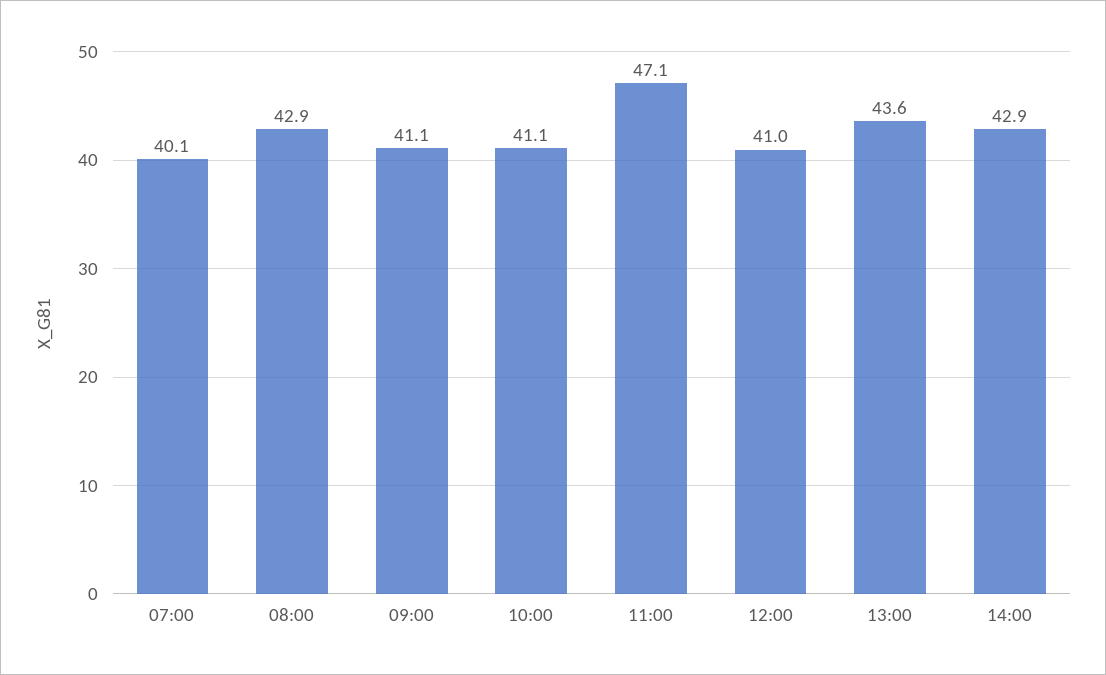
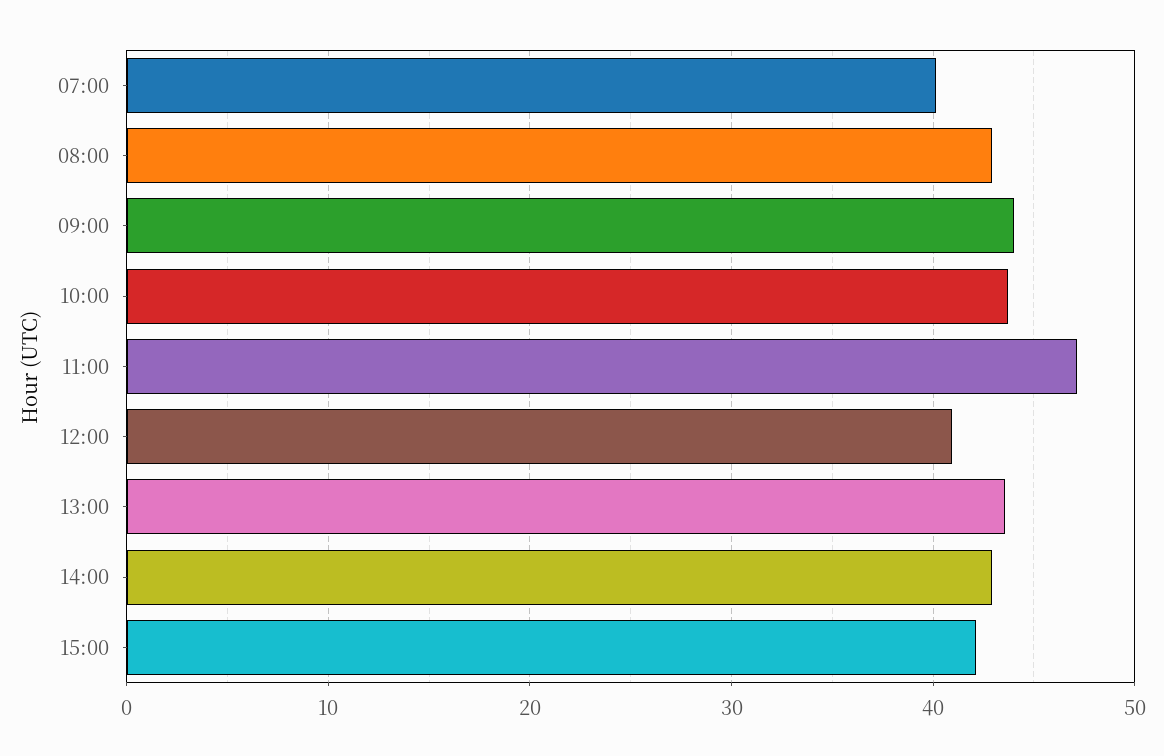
09:00: 41.1 -> 44
10:00: 41.1 -> 44
15:00: none -> 42

